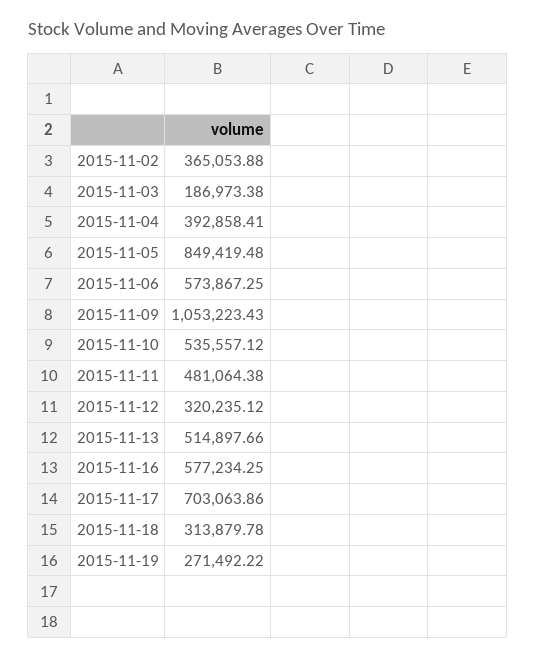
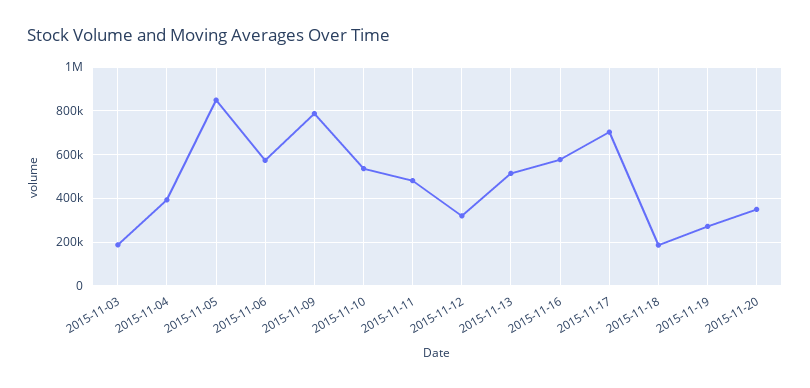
2015-11-02: 365053.88 -> none
2015-11-09: 1053223.43 -> 800000
2015-11-18: 313879.78 -> 200000
2015-11-20: none -> 350000

